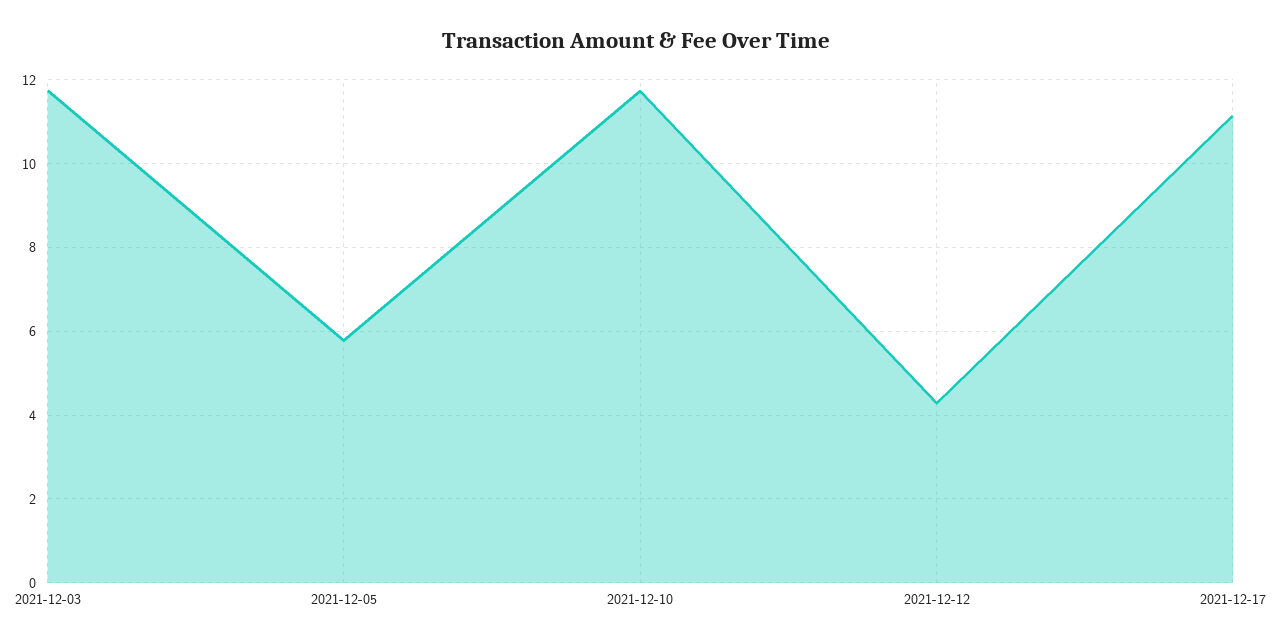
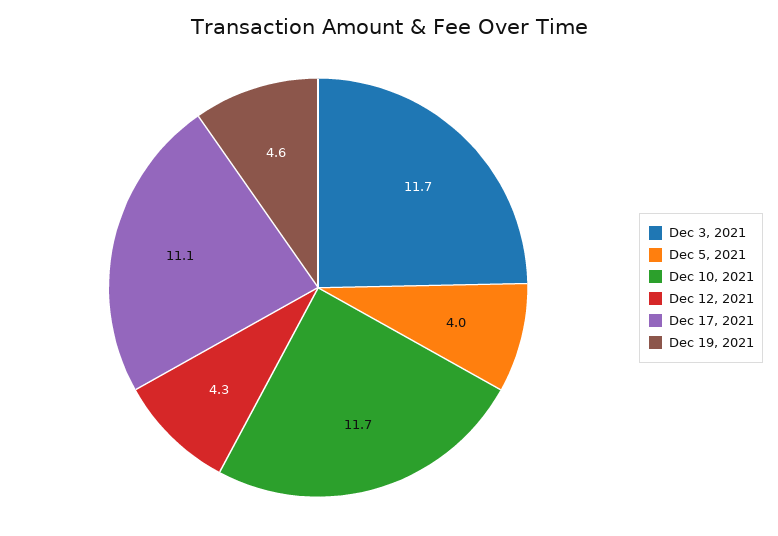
2021-12-05: 5.8 -> 4
Dec 19, 2021: none -> 4.6

